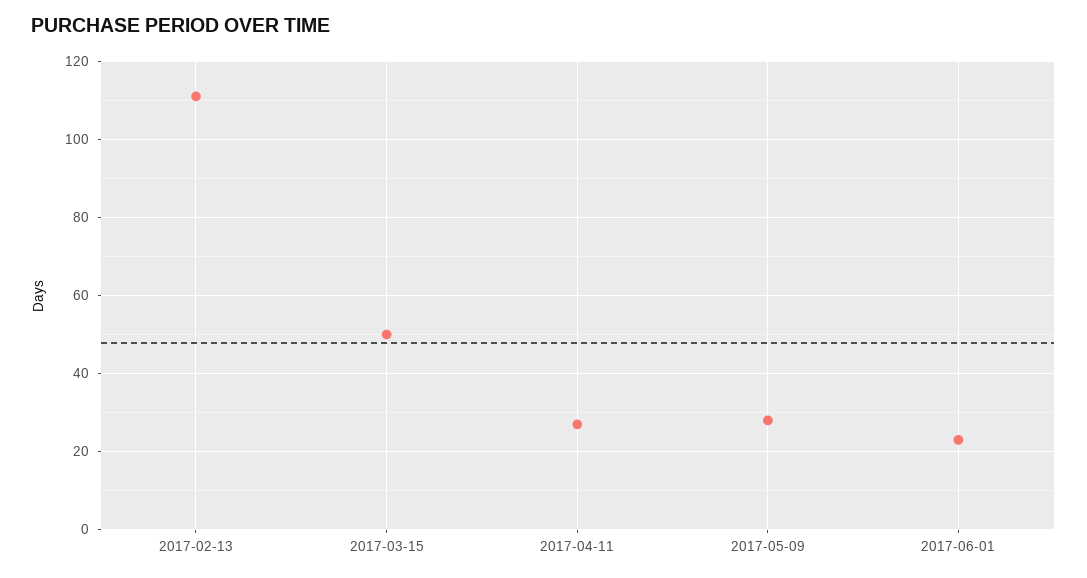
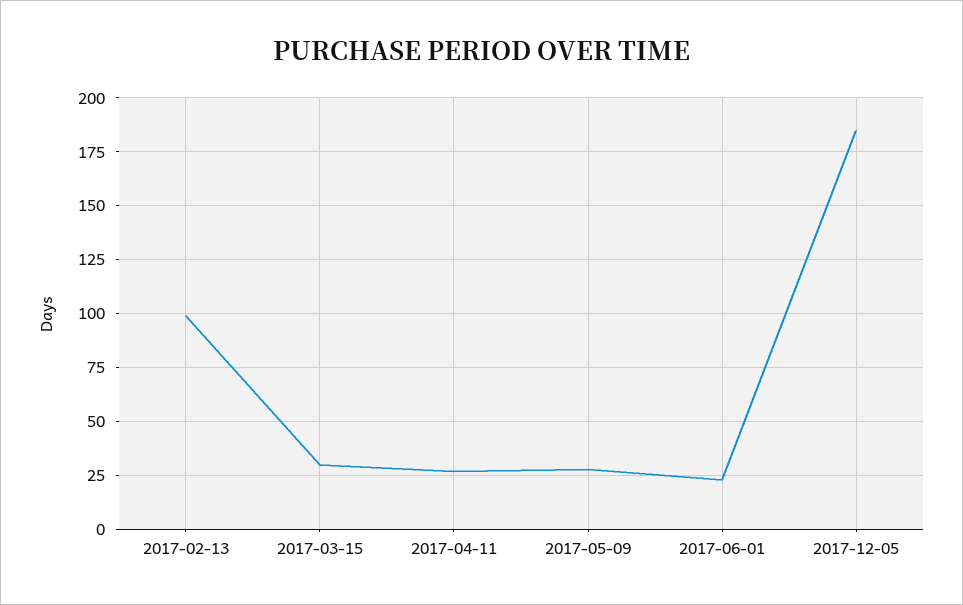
2017-02-13: 110 -> 100
2017-03-15: 50 -> 30
2017-12-05: none -> 185

